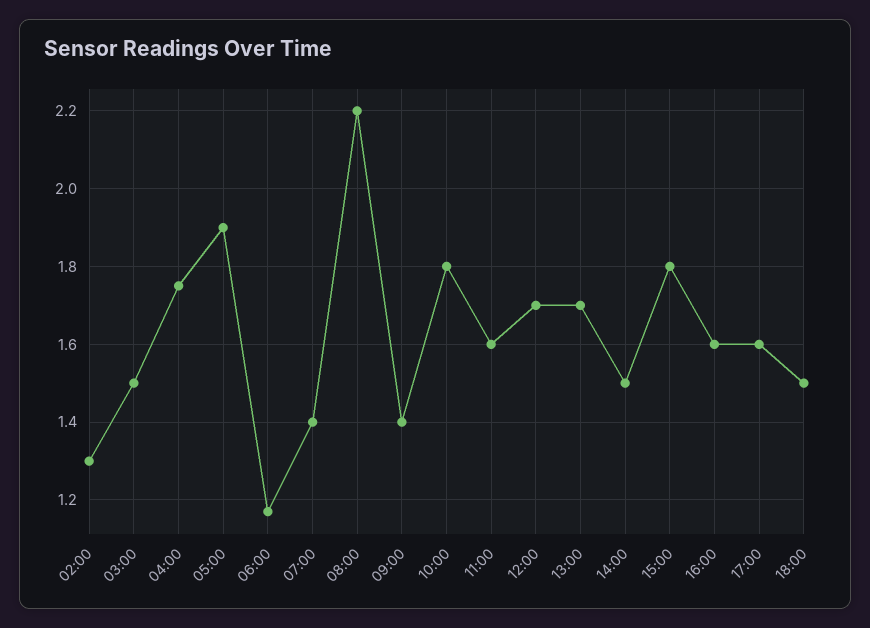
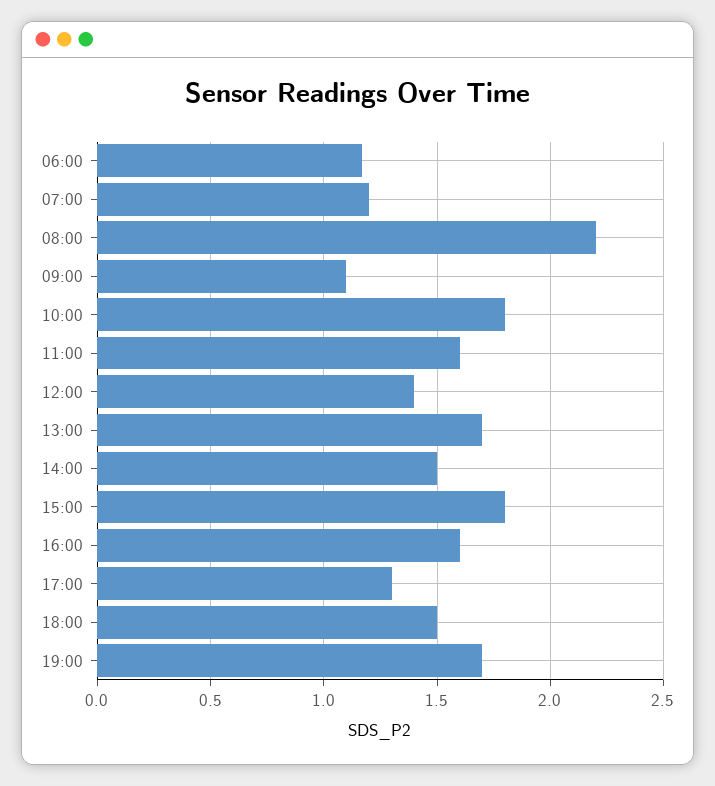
02:00: 1.3 -> none
03:00: 1.5 -> none
04:00: 1.75 -> none
05:00: 1.9 -> none
07:00: 1.4 -> 1.2
09:00: 1.4 -> 1.1
12:00: 1.7 -> 1.4
17:00: 1.6 -> 1.3
19:00: none -> 1.7

